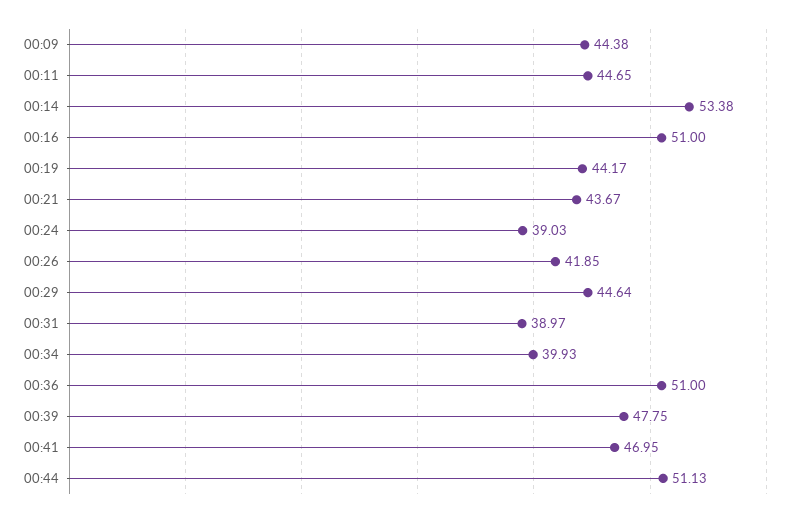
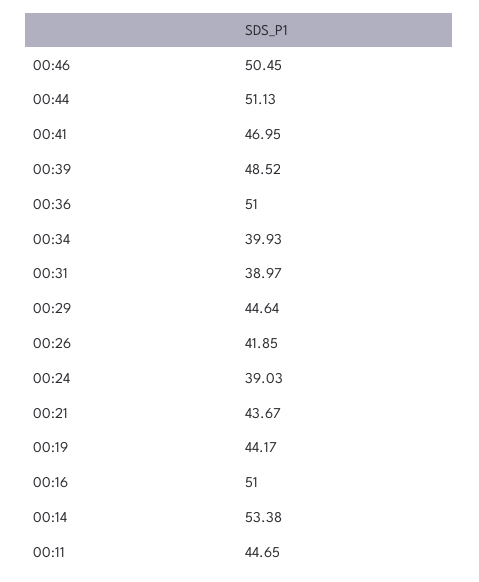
00:09: 44.38 -> none
00:39: 47.75 -> 48.52
00:46: none -> 50.45

